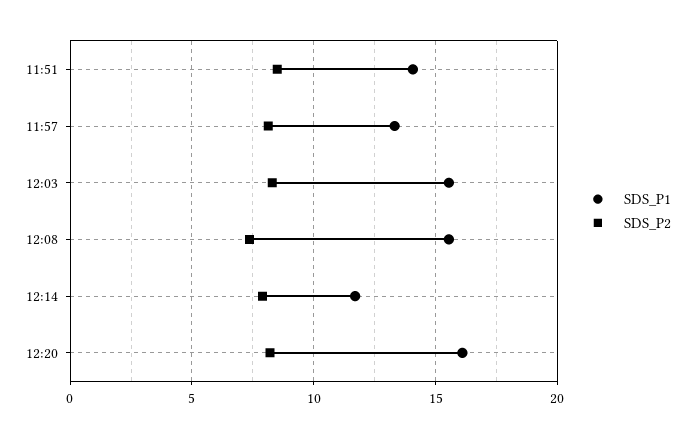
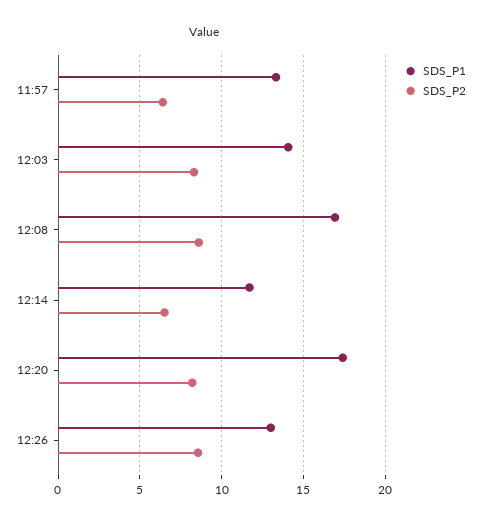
SDS_P1, 11:51: 14 -> none
SDS_P2, 11:51: 8.5 -> none
SDS_P2, 11:57: 8 -> 6.5
SDS_P1, 12:03: 15.5 -> 14
SDS_P1, 12:08: 15.5 -> 17
SDS_P2, 12:08: 7.5 -> 8.5
SDS_P2, 12:14: 8 -> 6.5
SDS_P1, 12:20: 16 -> 17.5
SDS_P1, 12:26: none -> 13
SDS_P2, 12:26: none -> 8.5

